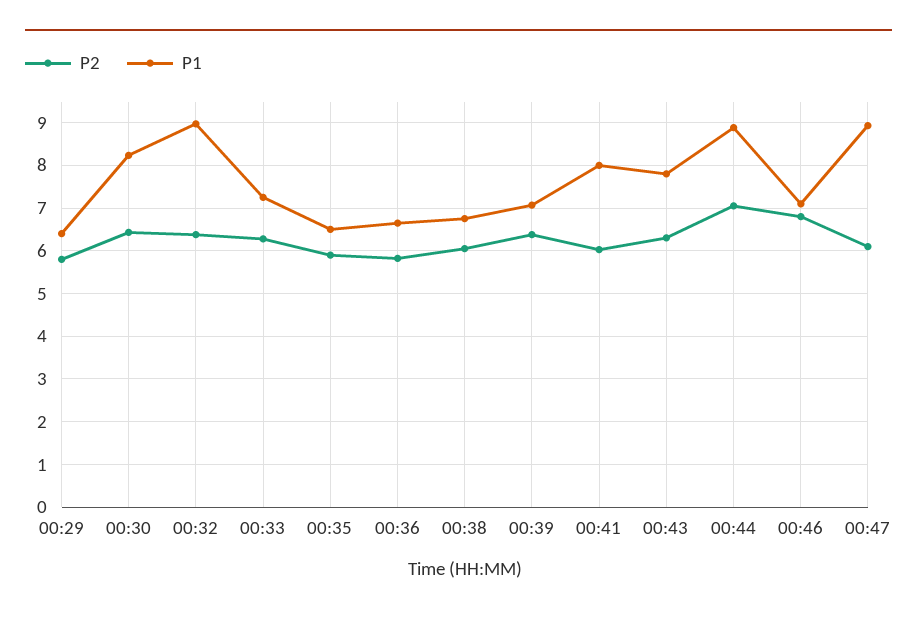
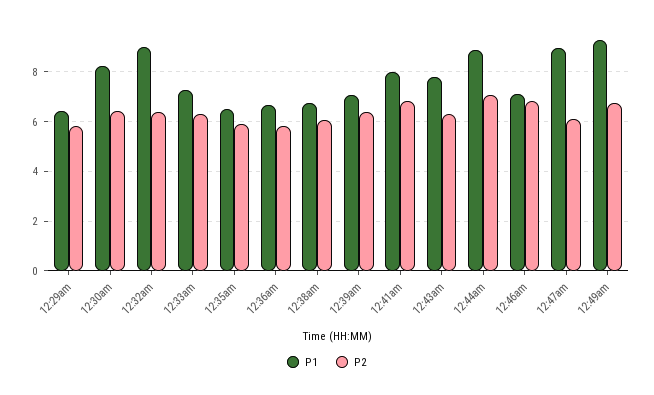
P2, 00:41: 6 -> 6.75
P1, 12:49am: none -> 9.25
P2, 12:49am: none -> 6.75

